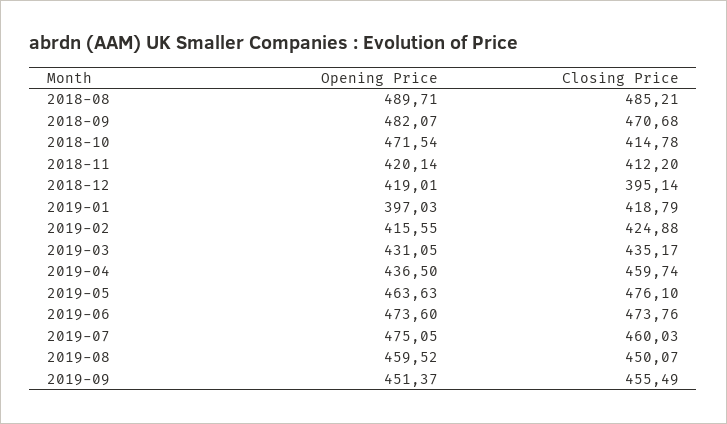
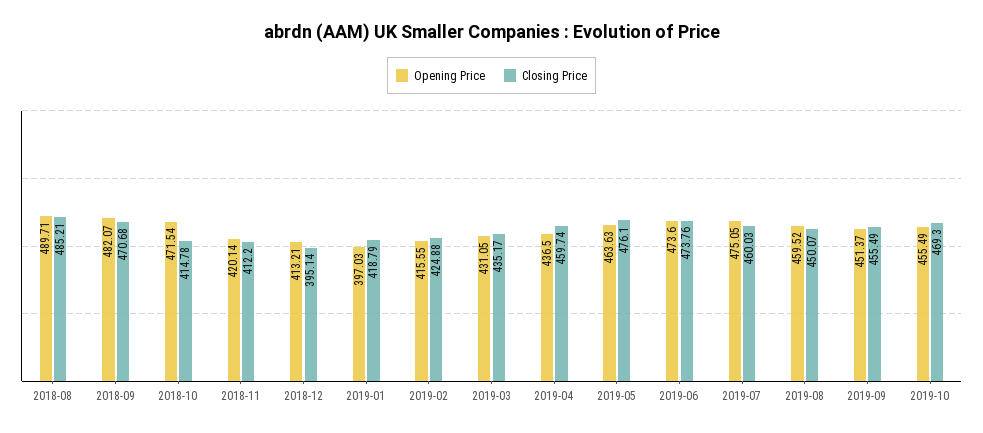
Opening Price, 2018-12: 419.01 -> 413.21
Opening Price, 2019-10: none -> 455.49
Closing Price, 2019-10: none -> 469.3

